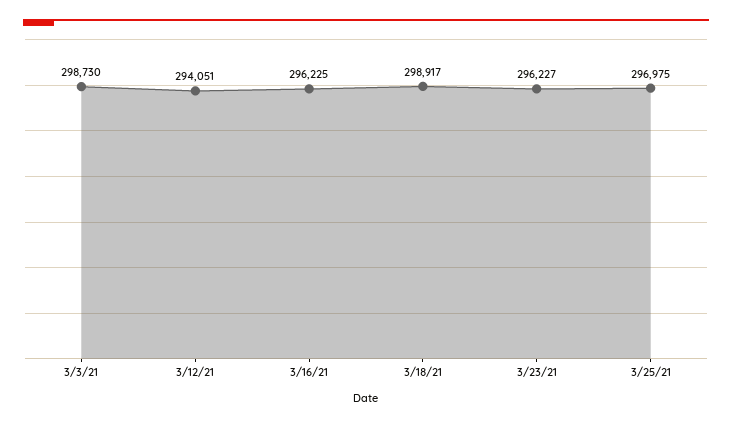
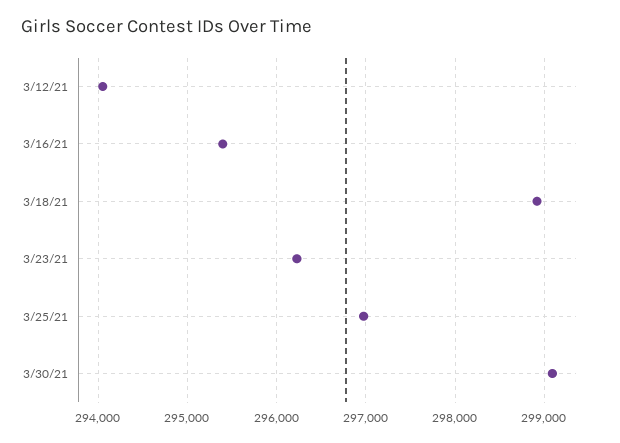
3/3/21: 298730 -> none
3/16/21: 296225 -> 295400
3/30/21: none -> 299100

